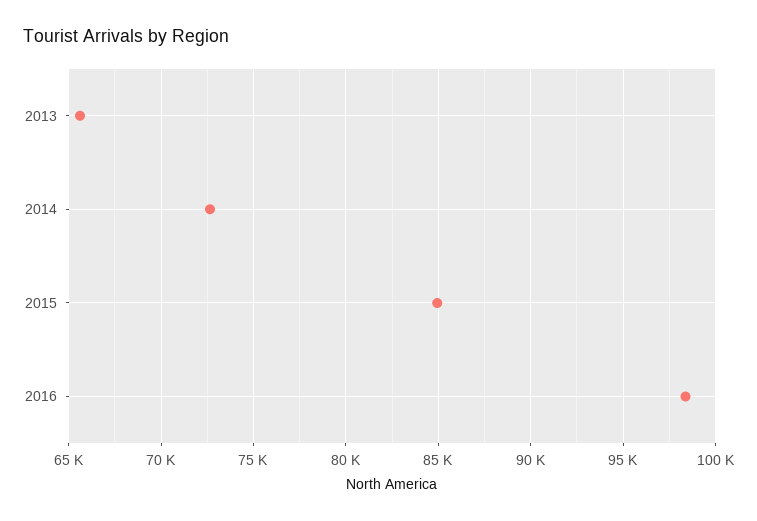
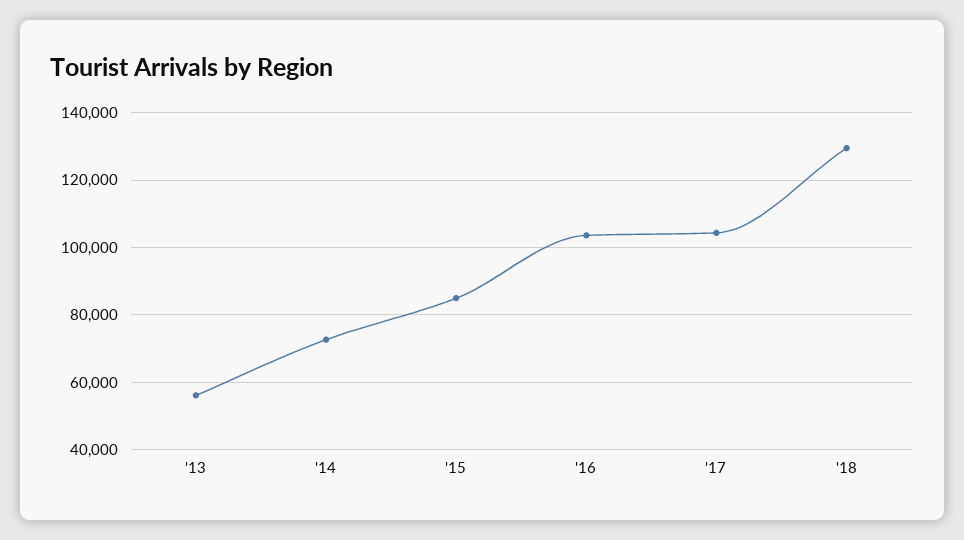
2013: 65500 -> 56000
2016: 98500 -> 104000
'17: none -> 104000
'18: none -> 130000

